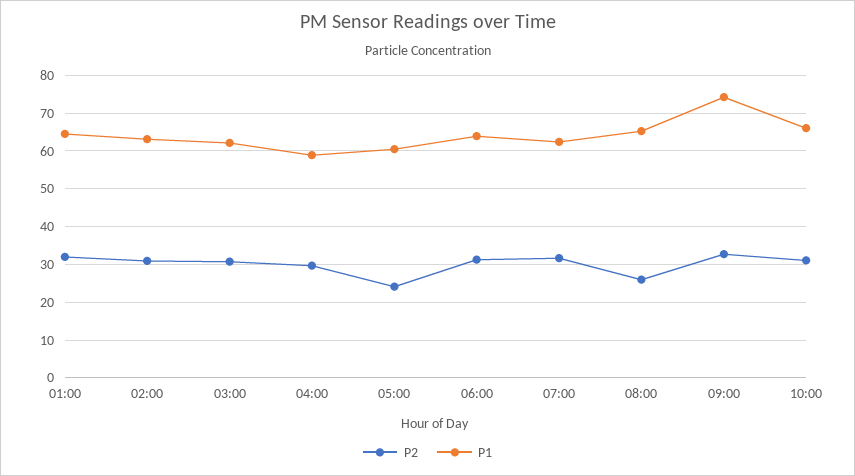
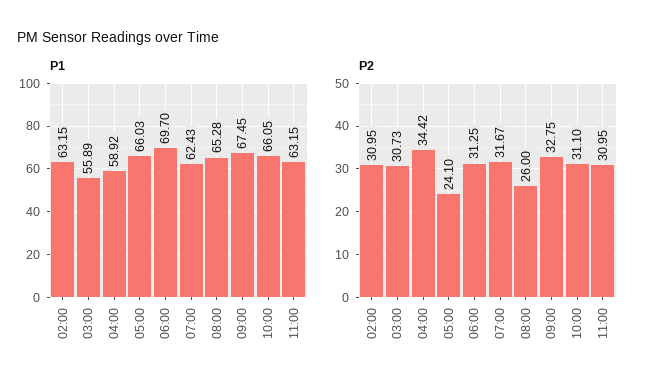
P2, 01:00: 32 -> none
P1, 01:00: 64 -> none
P1, 03:00: 62 -> 55.89
P2, 04:00: 30 -> 34.42
P1, 05:00: 60 -> 66.03
P1, 06:00: 64 -> 69.7
P1, 09:00: 74 -> 67.45
P1, 11:00: none -> 63.15
P2, 11:00: none -> 30.95

